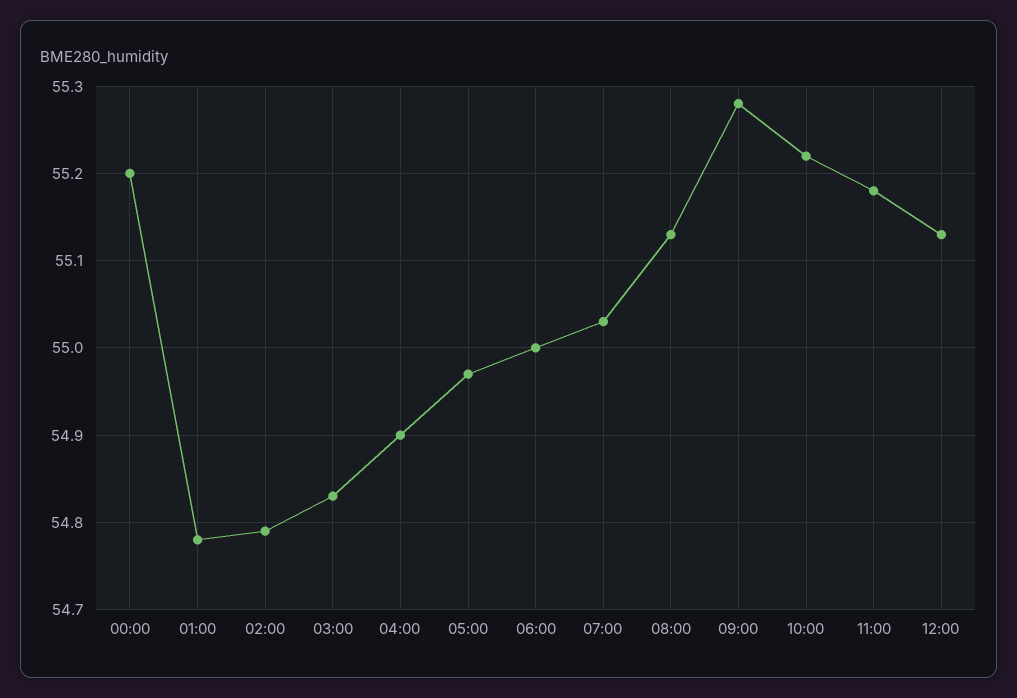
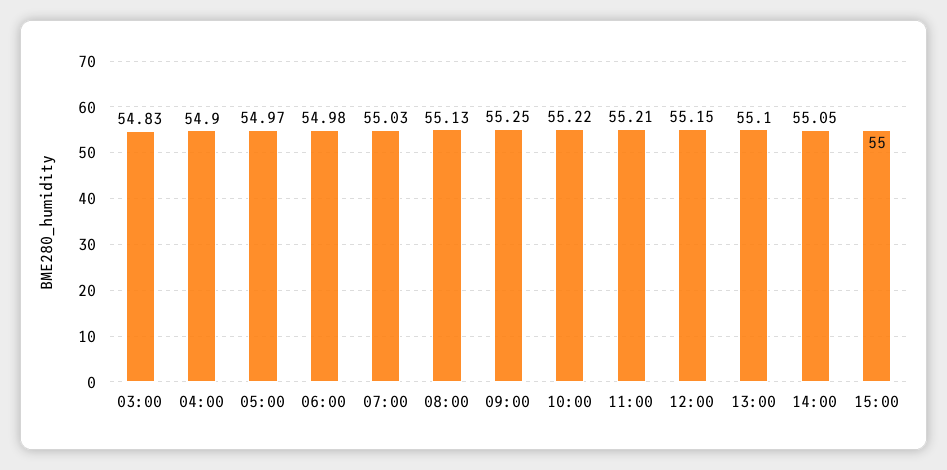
00:00: 55.2 -> none
01:00: 54.78 -> none
02:00: 54.79 -> none
06:00: 55 -> 54.98
09:00: 55.28 -> 55.25
11:00: 55.18 -> 55.21
12:00: 55.13 -> 55.15
13:00: none -> 55.1
14:00: none -> 55.05
15:00: none -> 55

